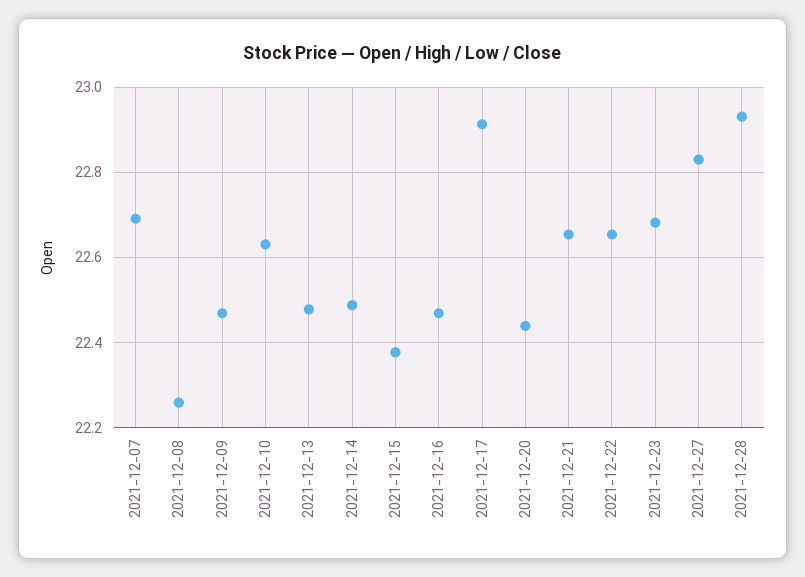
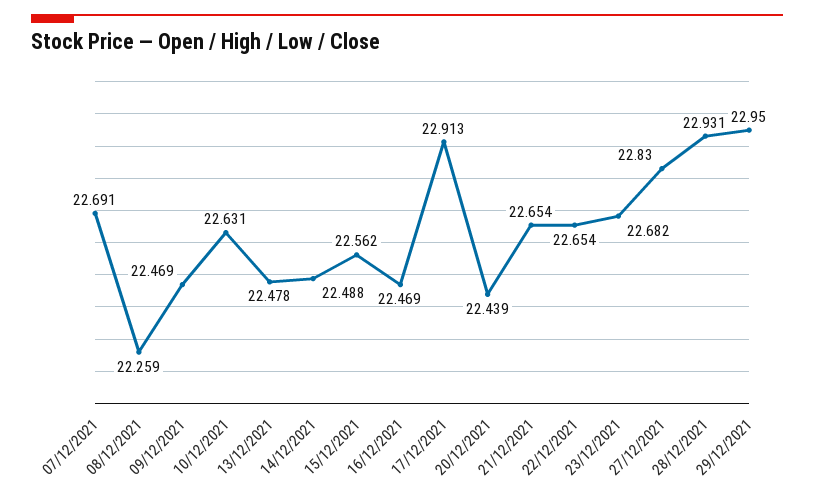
2021-12-15: 22.38 -> 22.562
29/12/2021: none -> 22.95

